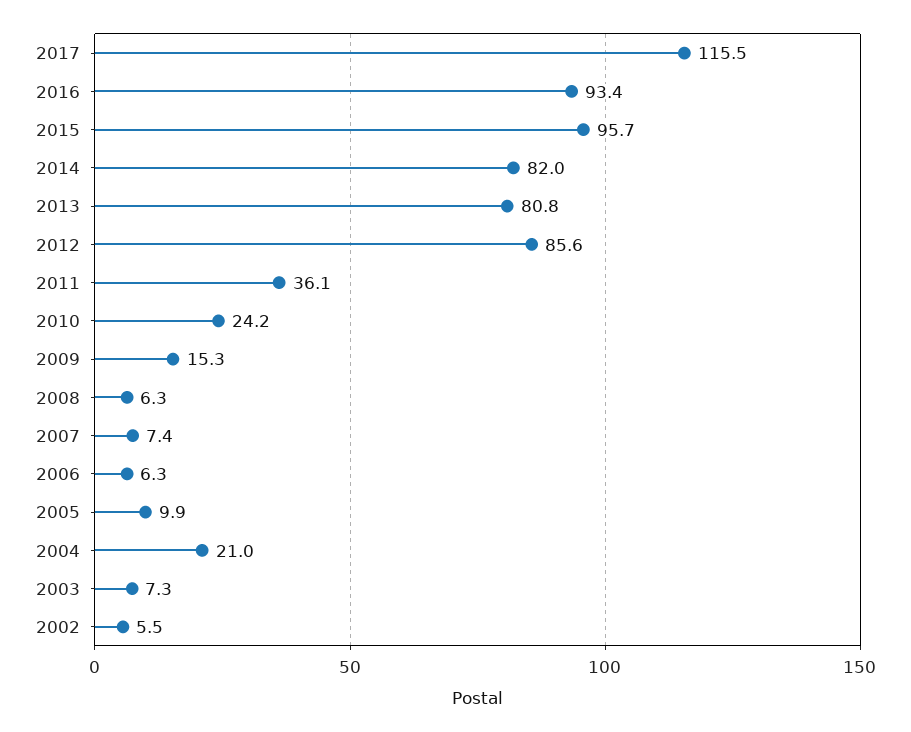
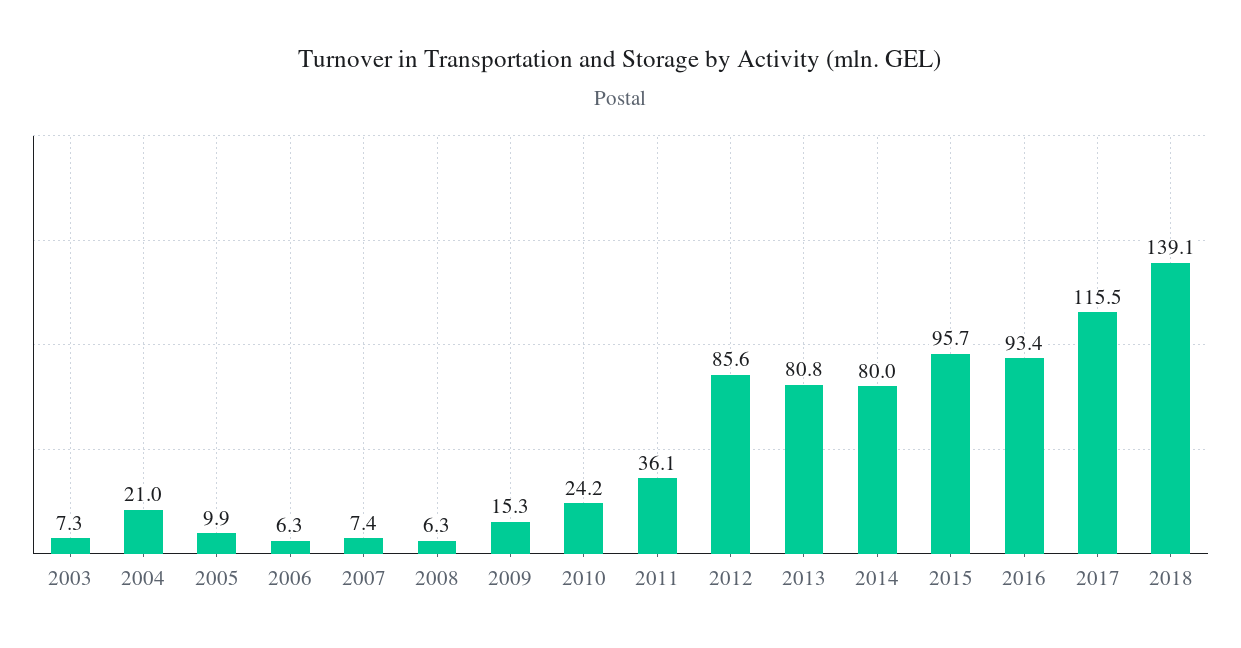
2014: 82 -> 80
2002: 5.5 -> none
2018: none -> 139.1

